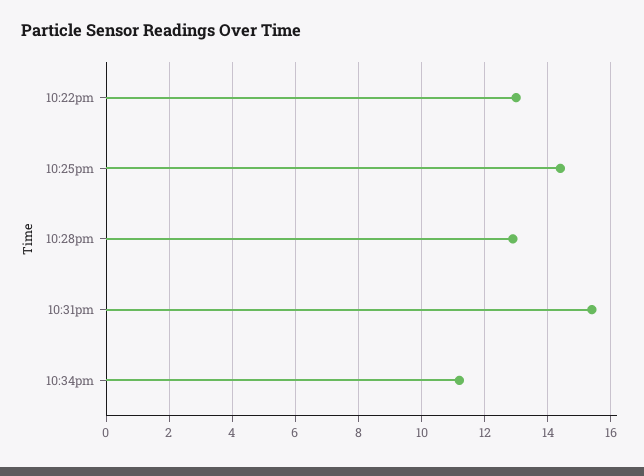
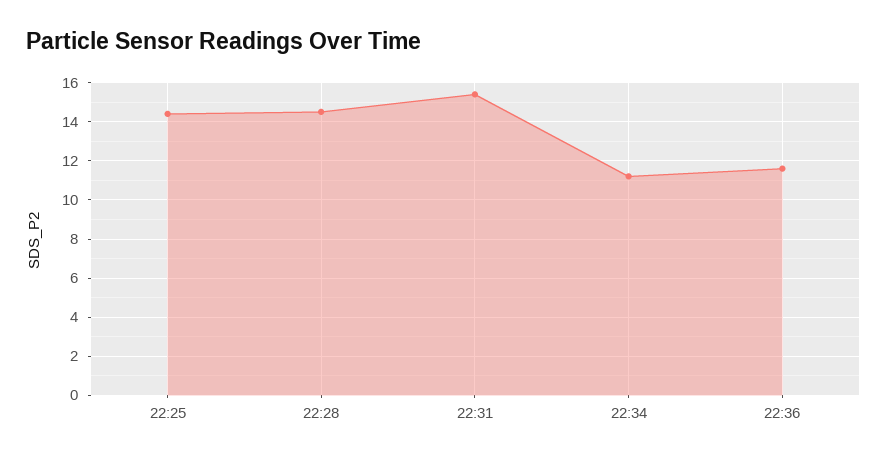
10:22pm: 13 -> none
10:28pm: 13 -> 14.5
22:36: none -> 11.5

